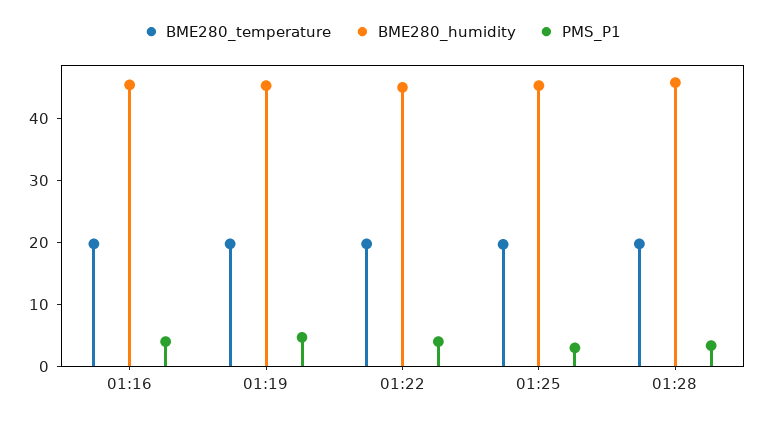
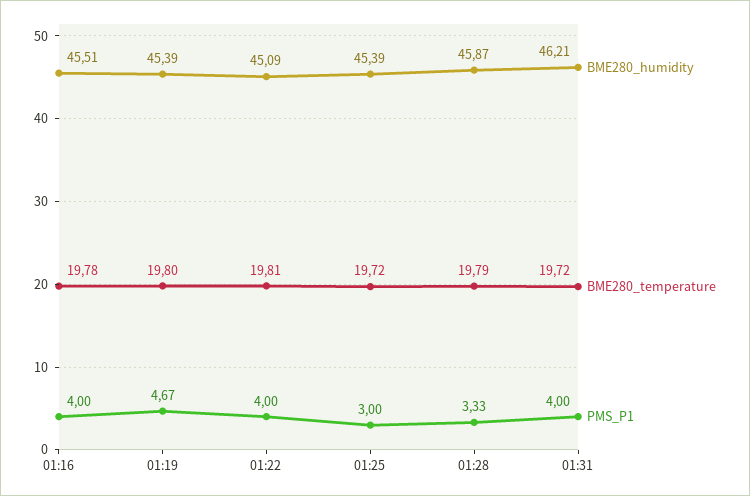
BME280_humidity, 01:31: none -> 46.21
BME280_temperature, 01:31: none -> 19.72
PMS_P1, 01:31: none -> 4

